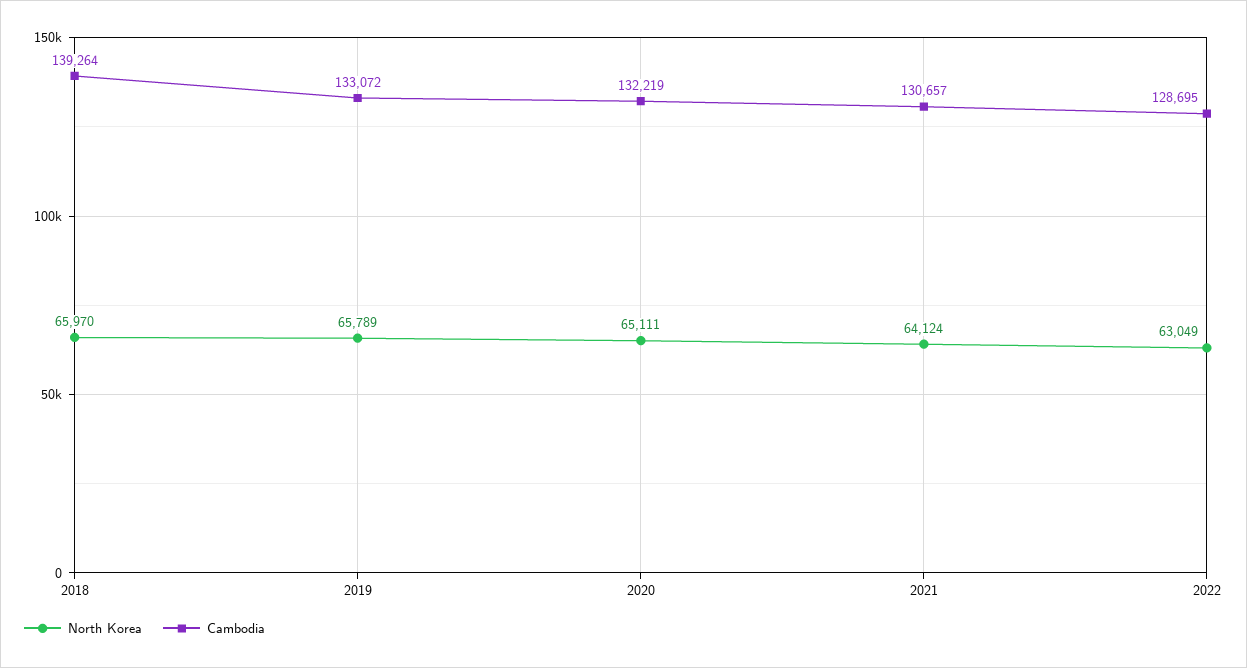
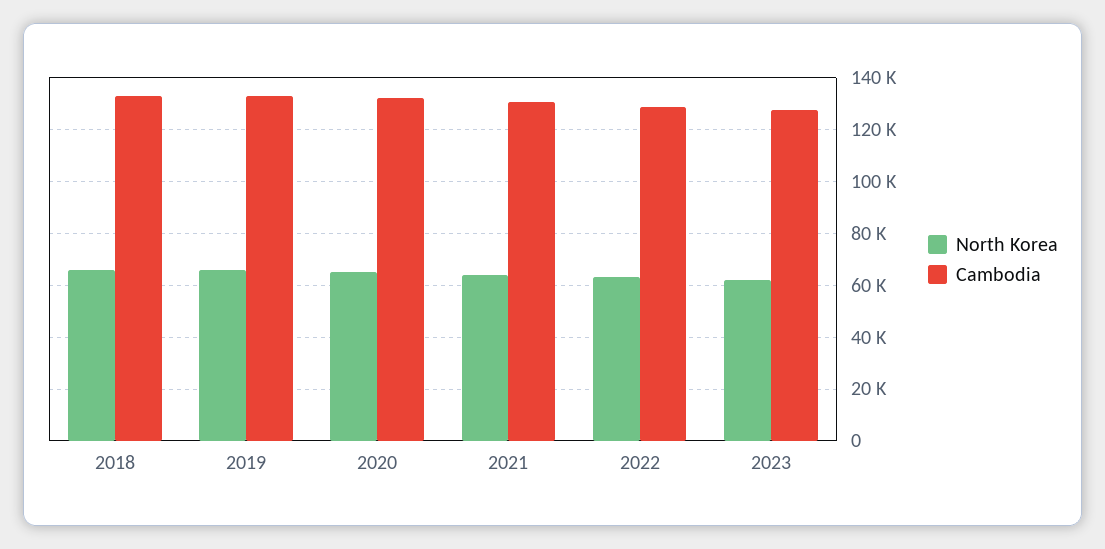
Cambodia, 2018: 139264 -> 132500
North Korea, 2023: none -> 62500
Cambodia, 2023: none -> 127500

